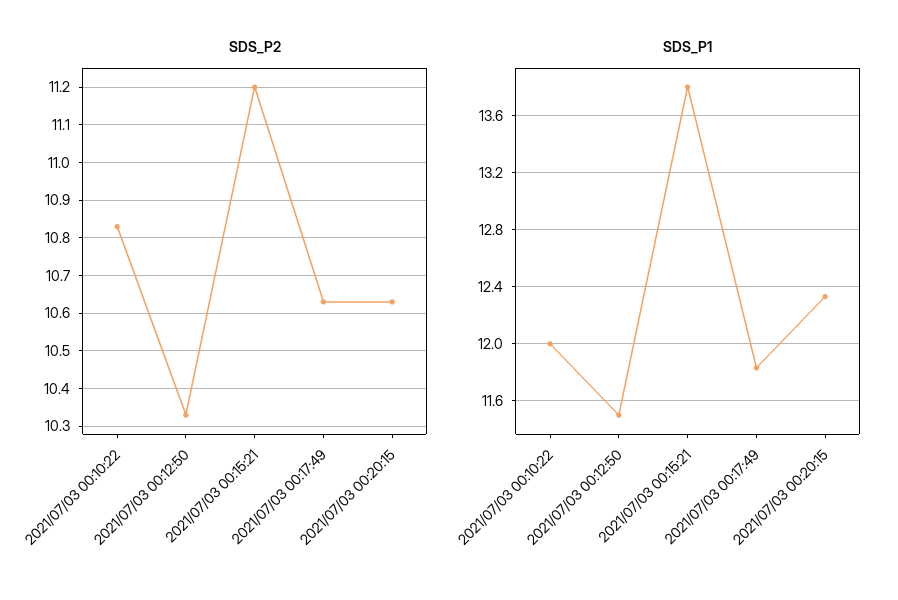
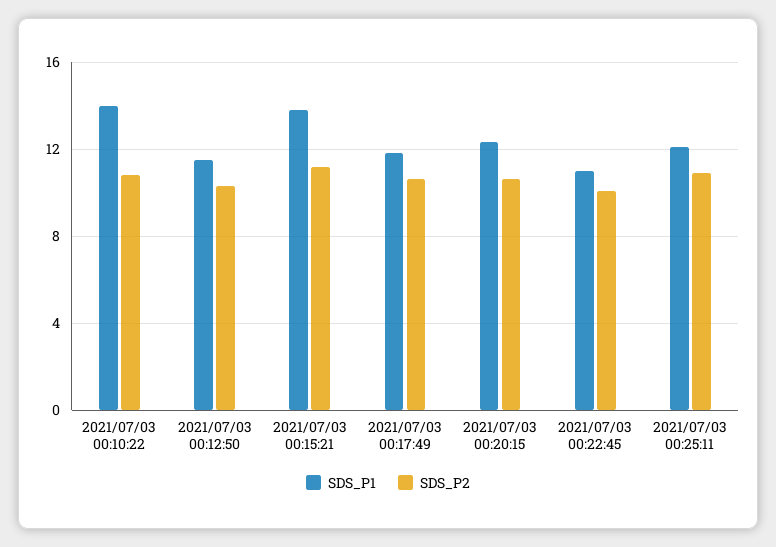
SDS_P1, 2021/07/03 00:10:22: 12 -> 14
SDS_P1, 2021/07/03 00:22:45: none -> 11
SDS_P2, 2021/07/03 00:22:45: none -> 10
SDS_P1, 2021/07/03 00:25:11: none -> 12
SDS_P2, 2021/07/03 00:25:11: none -> 11

